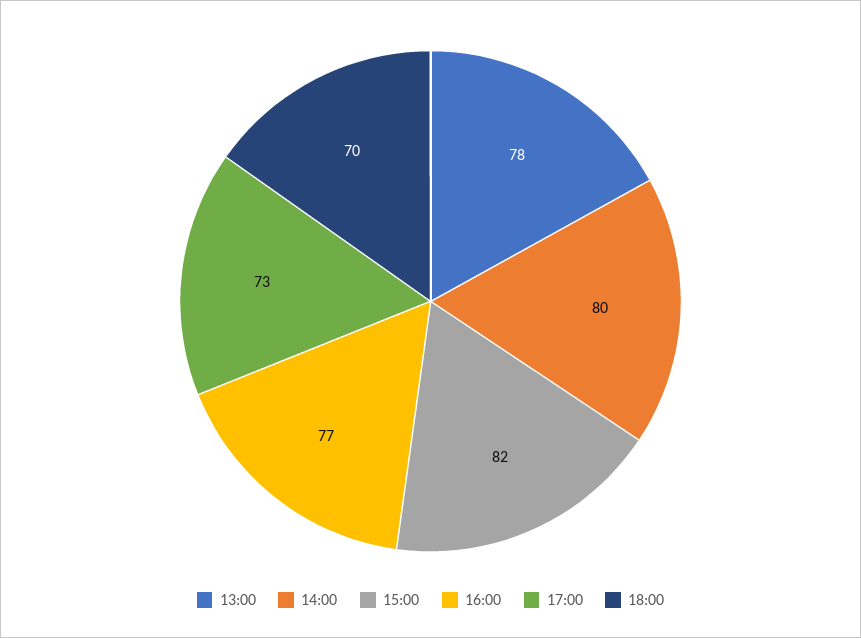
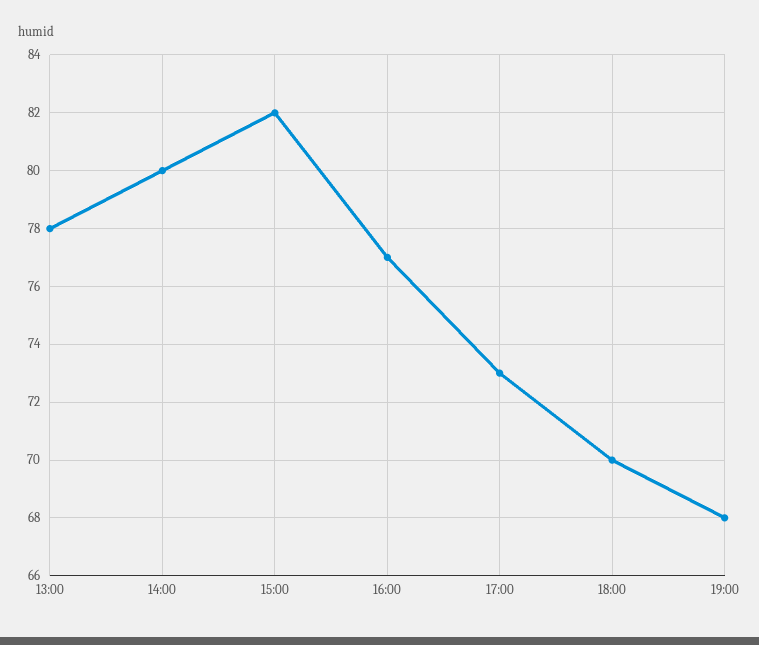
19:00: none -> 68

